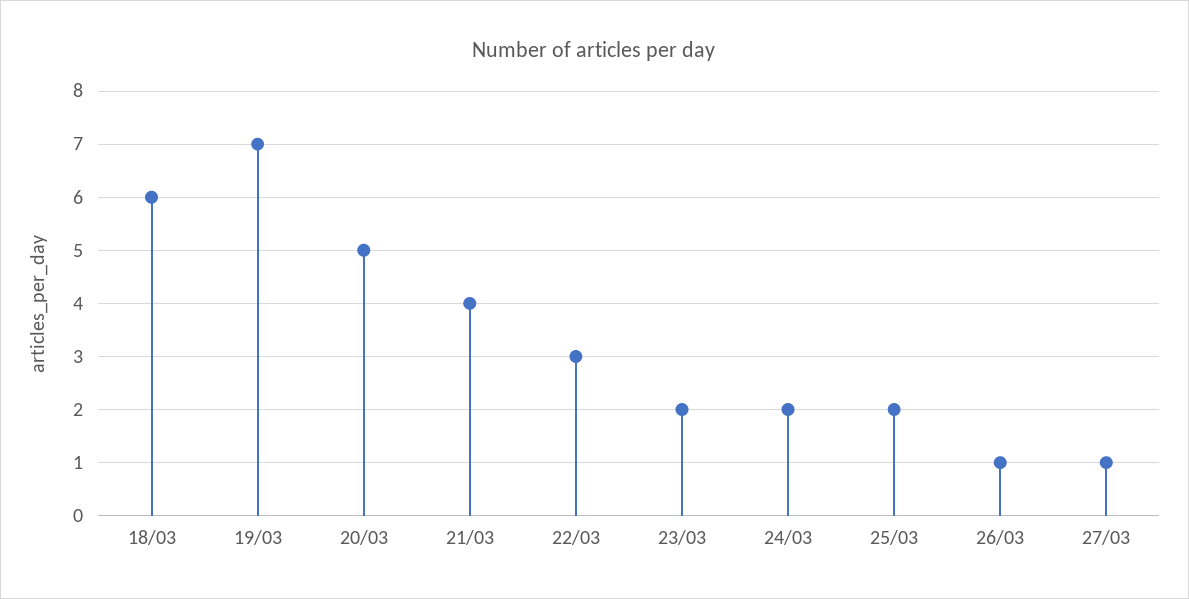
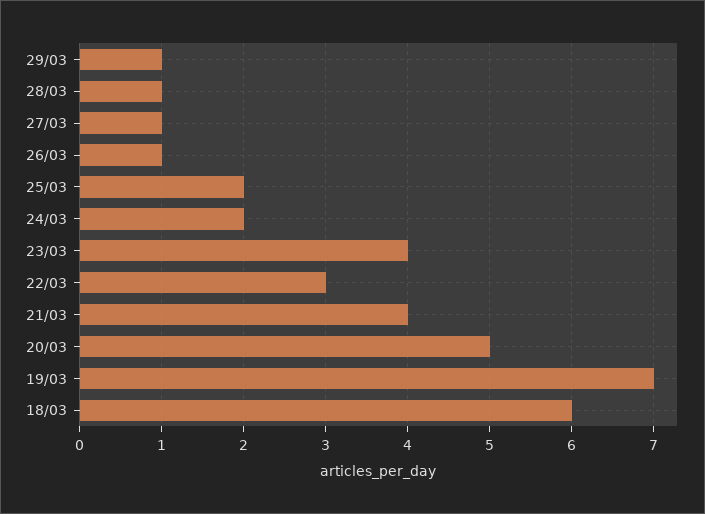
23/03: 2 -> 4
29/03: none -> 1
28/03: none -> 1

